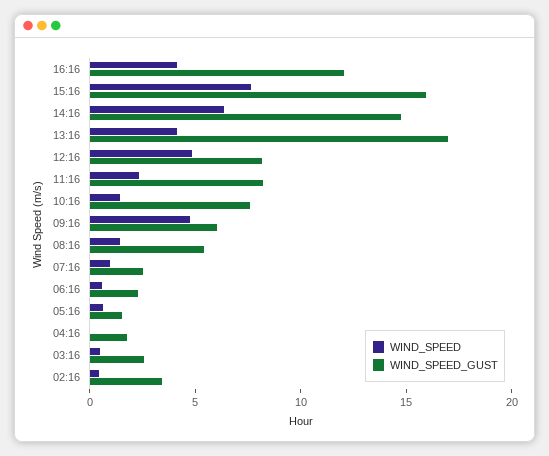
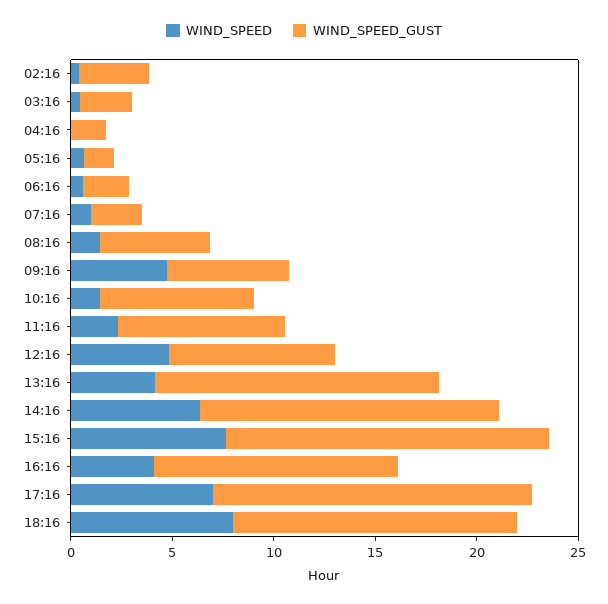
WIND_SPEED_GUST, 13:16: 17 -> 14
WIND_SPEED, 17:16: none -> 7
WIND_SPEED_GUST, 17:16: none -> 16
WIND_SPEED, 18:16: none -> 8
WIND_SPEED_GUST, 18:16: none -> 14

